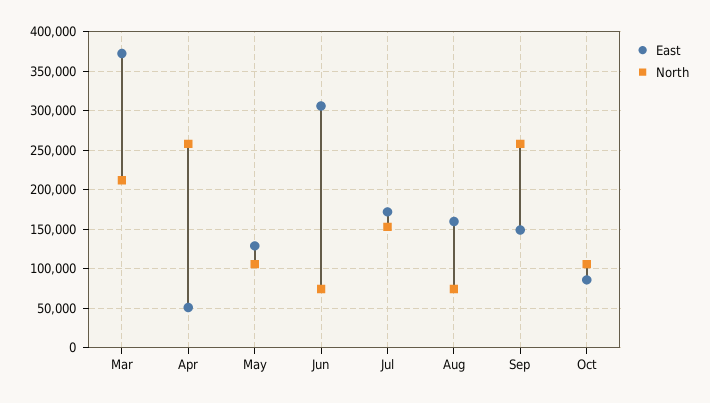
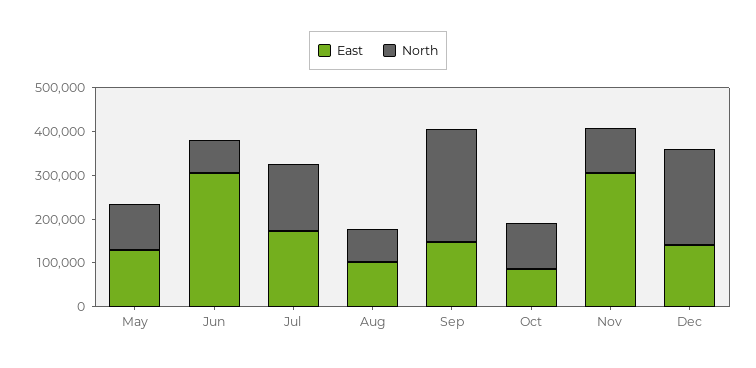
East, Mar: 370000 -> none
North, Mar: 210000 -> none
East, Apr: 50000 -> none
North, Apr: 260000 -> none
East, Aug: 160000 -> 100000
East, Nov: none -> 300000
North, Nov: none -> 100000
East, Dec: none -> 140000
North, Dec: none -> 220000

